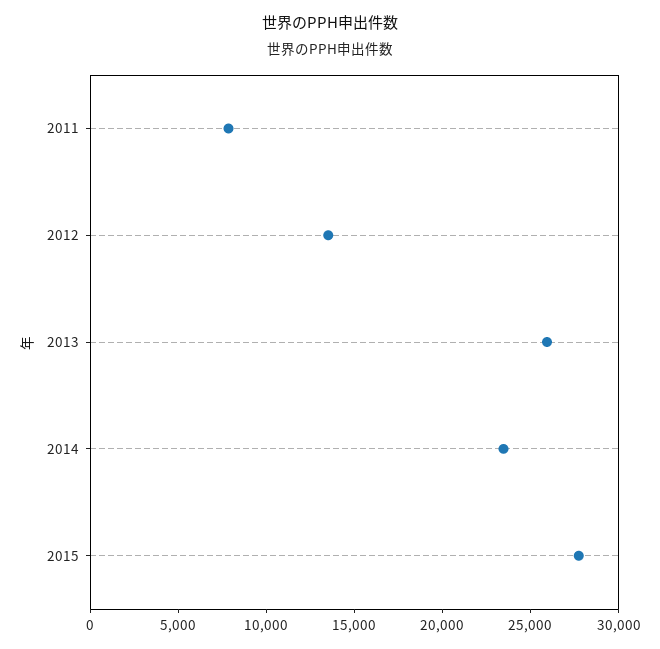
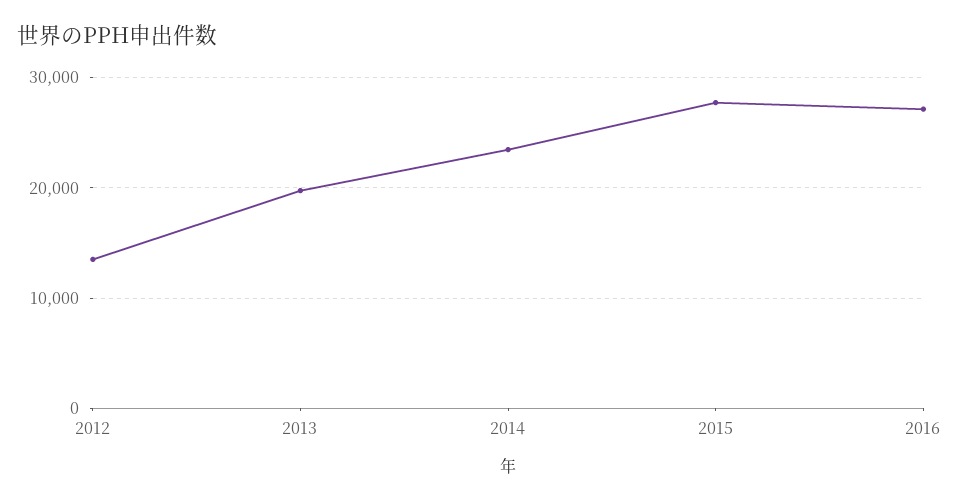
2011: 8000 -> none
2013: 26000 -> 20000
2016: none -> 27000

